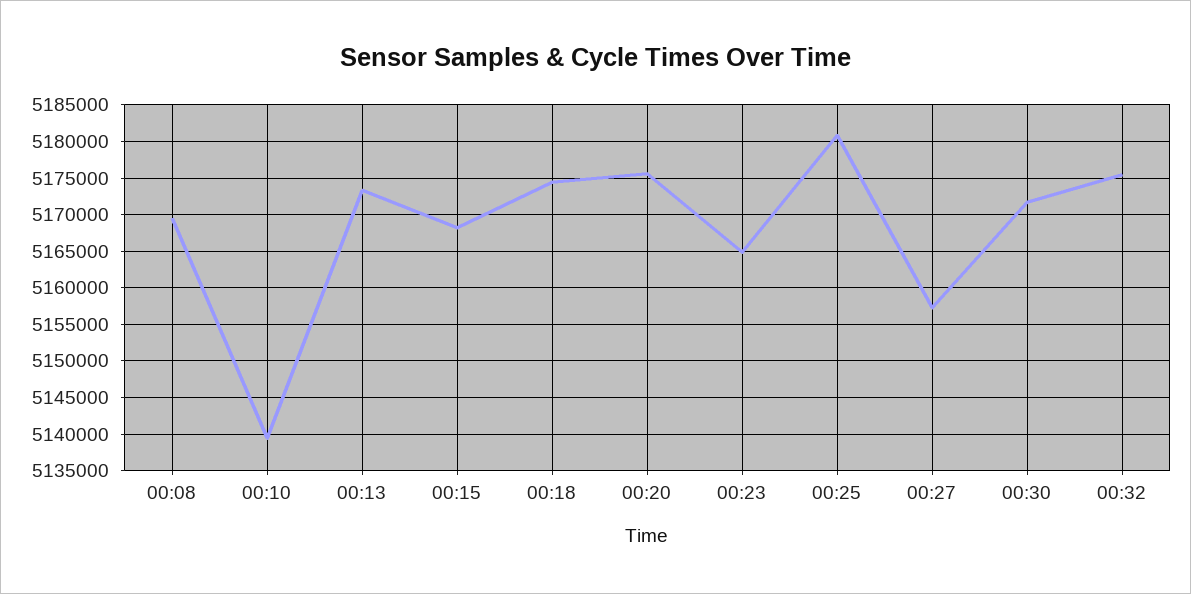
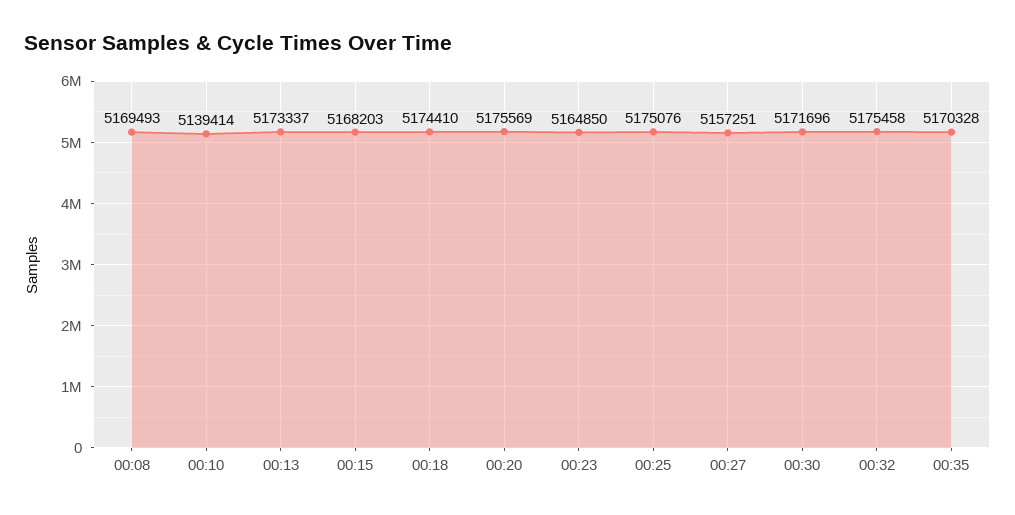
00:25: 5181000 -> 5175076
00:35: none -> 5170328

